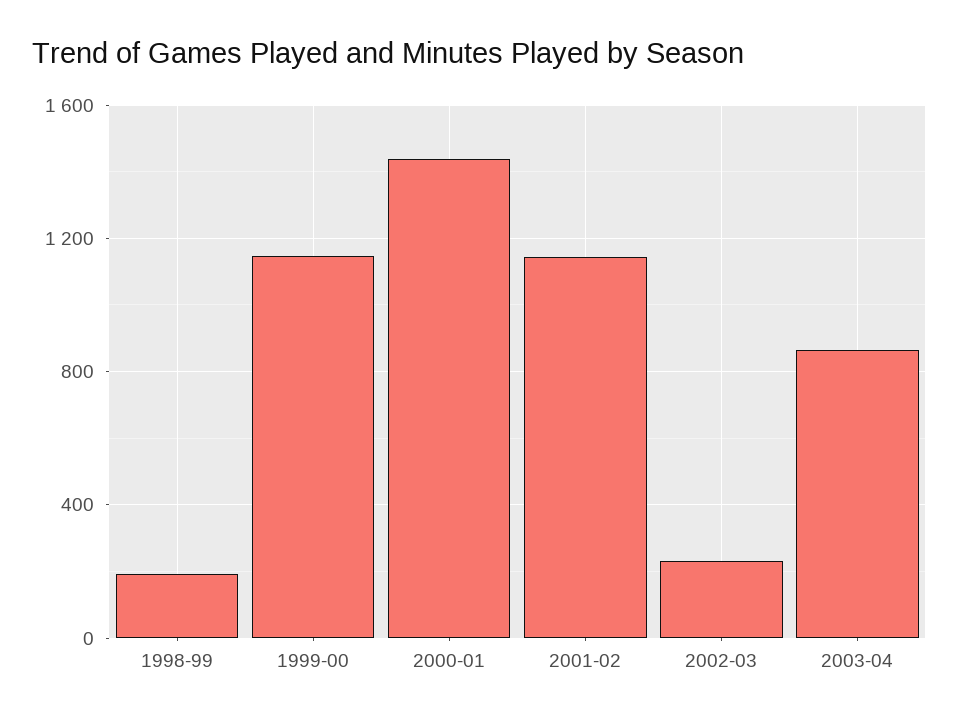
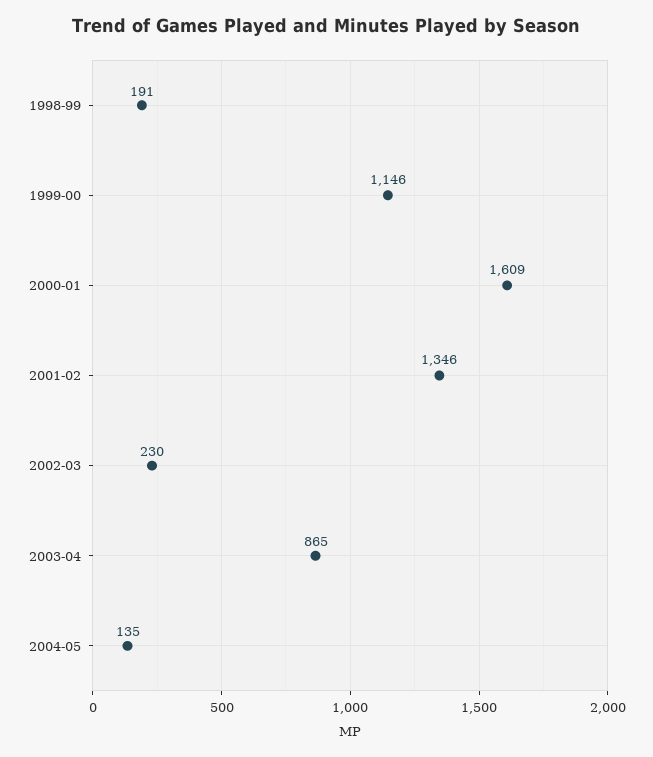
2000-01: 1450 -> 1609
2001-02: 1150 -> 1346
2004-05: none -> 135

